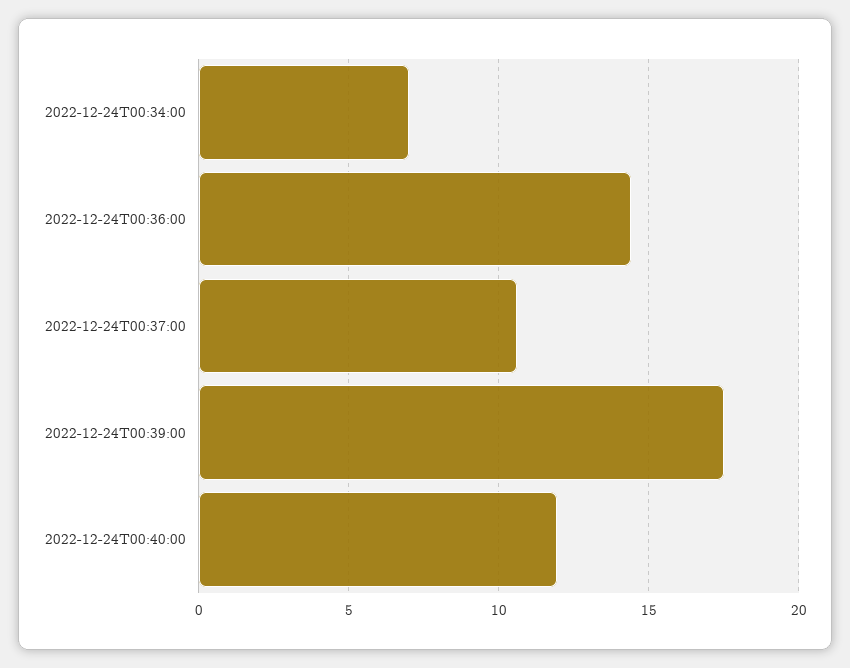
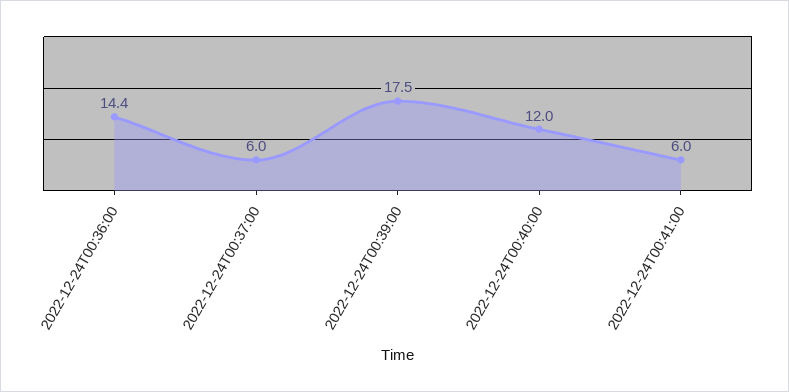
2022-12-24T00:34:00: 7 -> none
2022-12-24T00:37:00: 10.5 -> 6
2022-12-24T00:41:00: none -> 6

